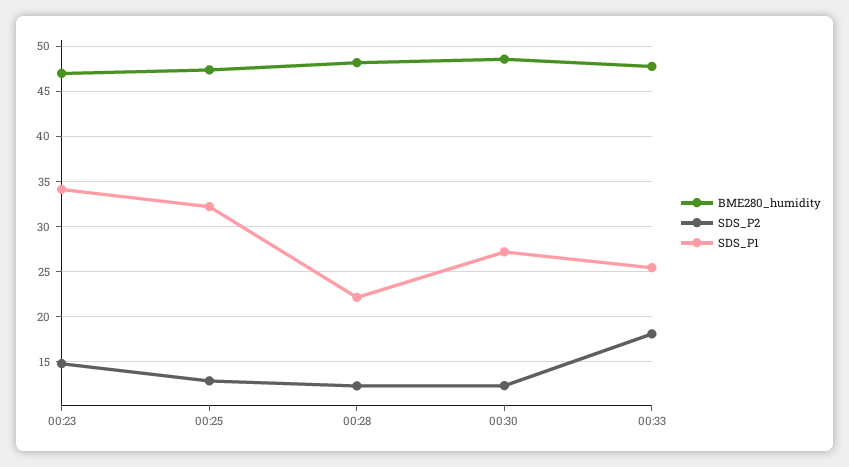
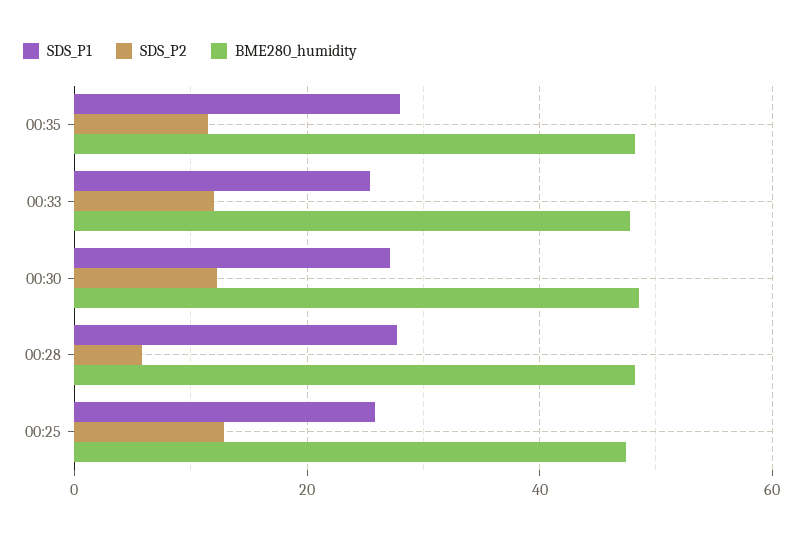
BME280_humidity, 00:23: 47 -> none
SDS_P2, 00:23: 15 -> none
SDS_P1, 00:23: 34 -> none
SDS_P1, 00:25: 32 -> 26
SDS_P2, 00:28: 12 -> 6
SDS_P1, 00:28: 22 -> 28
SDS_P2, 00:33: 18 -> 12
SDS_P1, 00:35: none -> 28
SDS_P2, 00:35: none -> 12
BME280_humidity, 00:35: none -> 48

